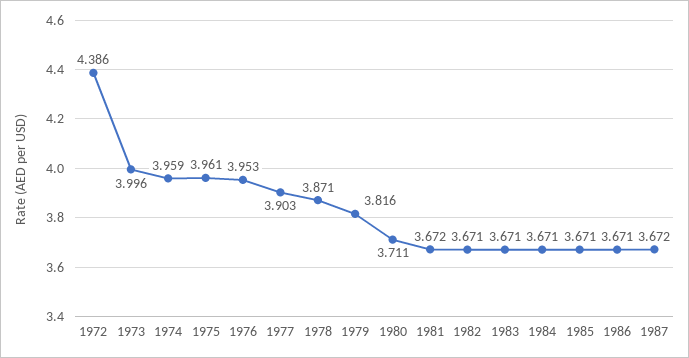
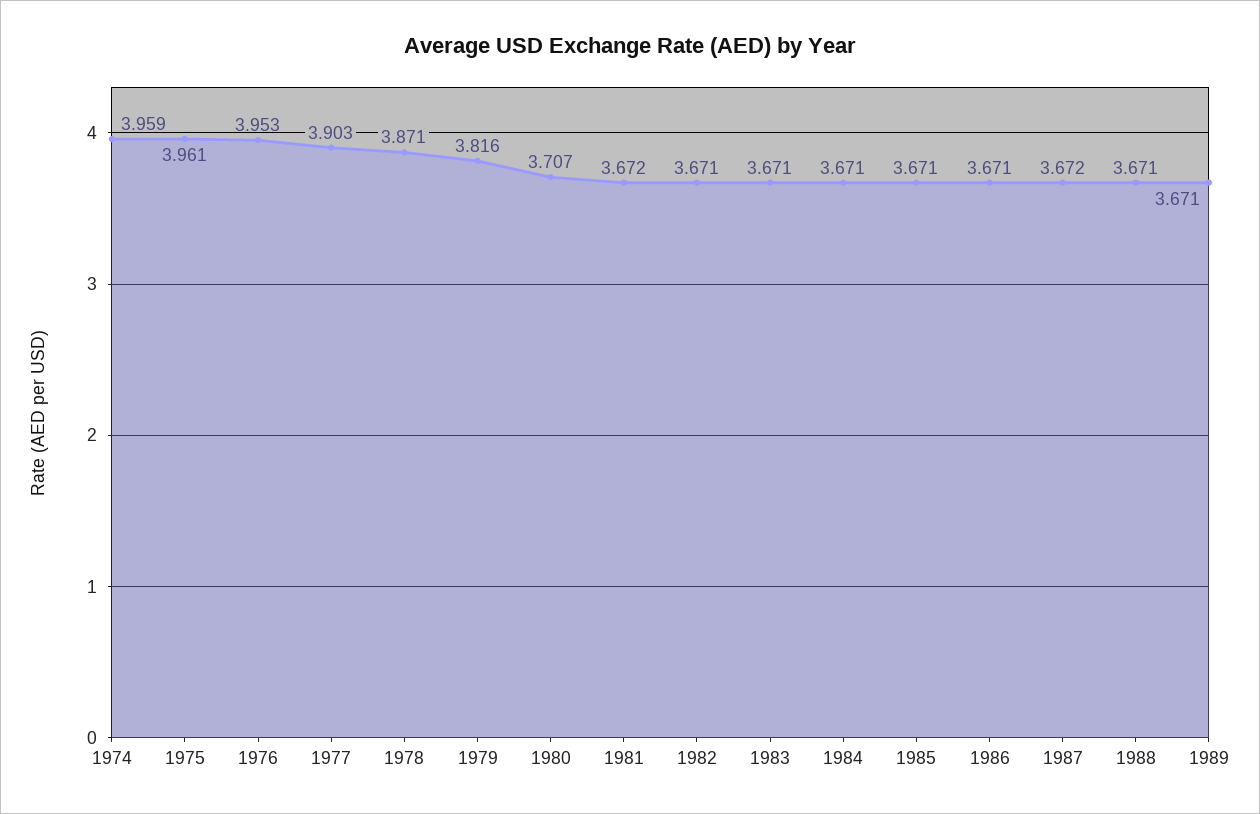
1972: 4.386 -> none
1973: 3.996 -> none
1980: 3.711 -> 3.707
1988: none -> 3.671
1989: none -> 3.671

